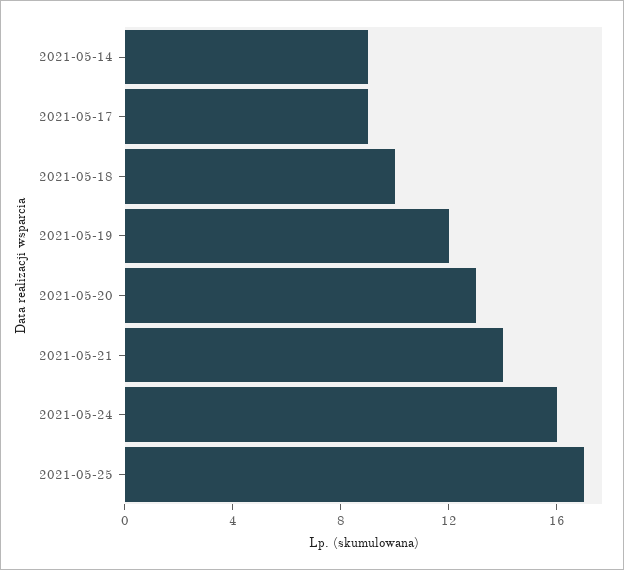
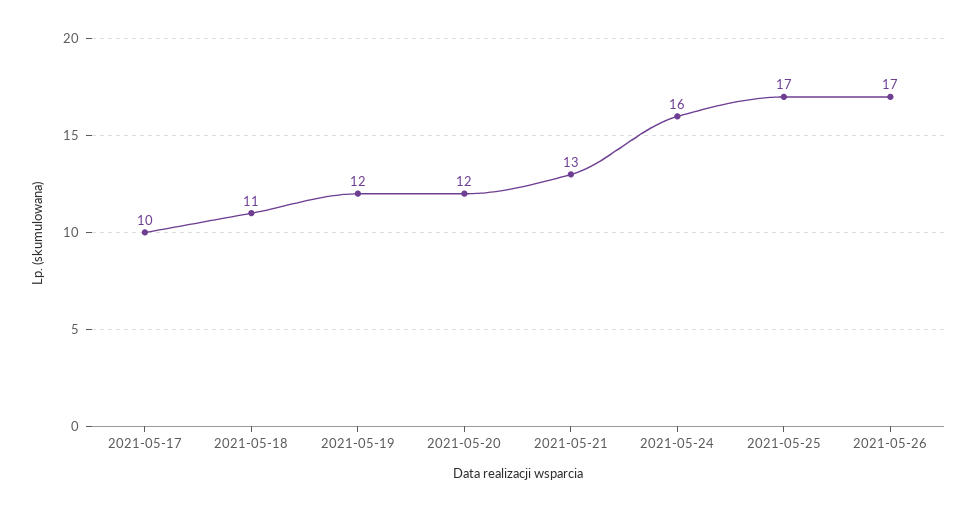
2021-05-14: 9 -> none
2021-05-17: 9 -> 10
2021-05-18: 10 -> 11
2021-05-20: 13 -> 12
2021-05-21: 14 -> 13
2021-05-26: none -> 17

